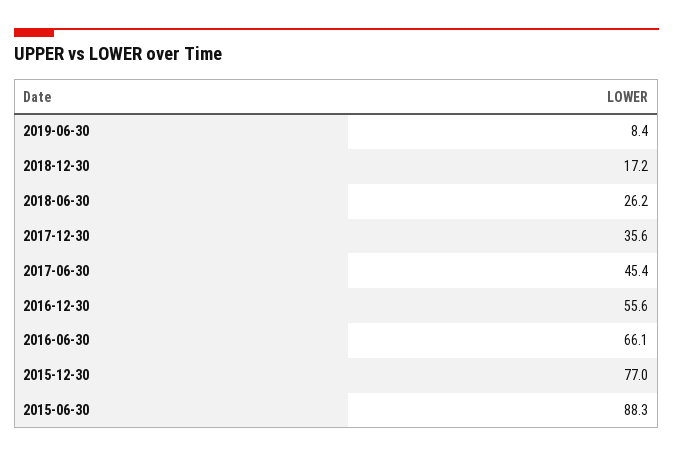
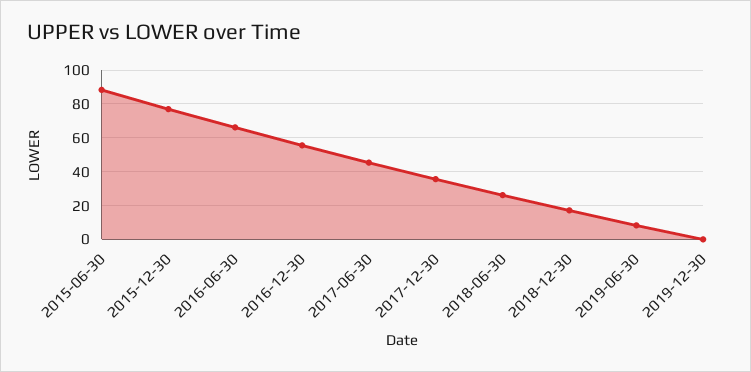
2019-12-30: none -> 0

